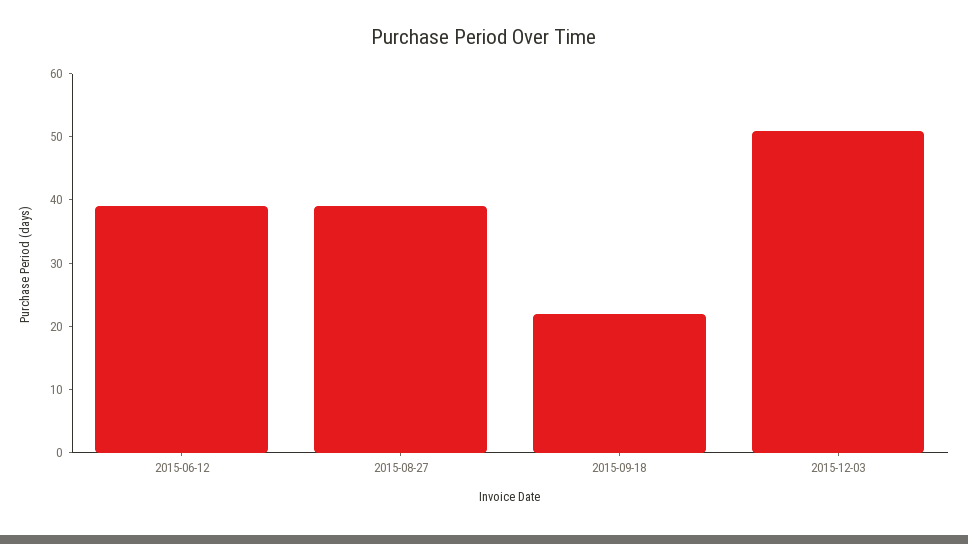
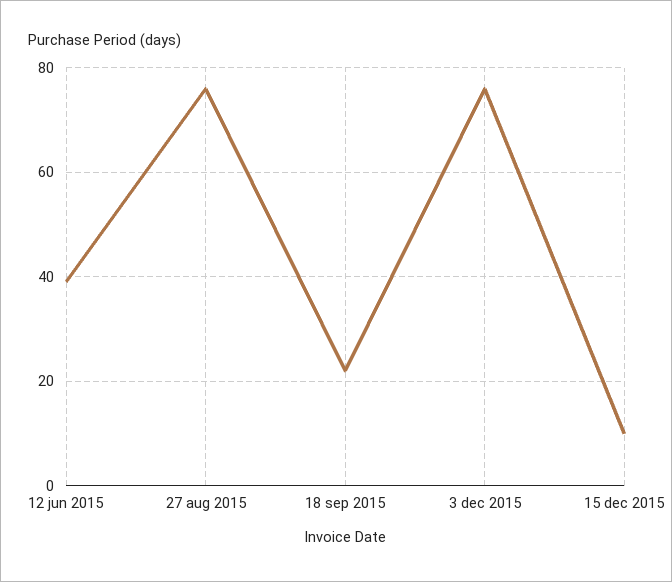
2015-08-27: 40 -> 75
2015-12-03: 50 -> 75
15 dec 2015: none -> 10

